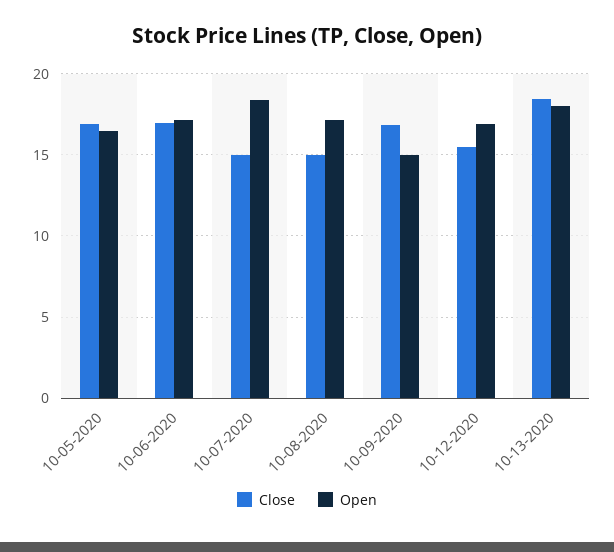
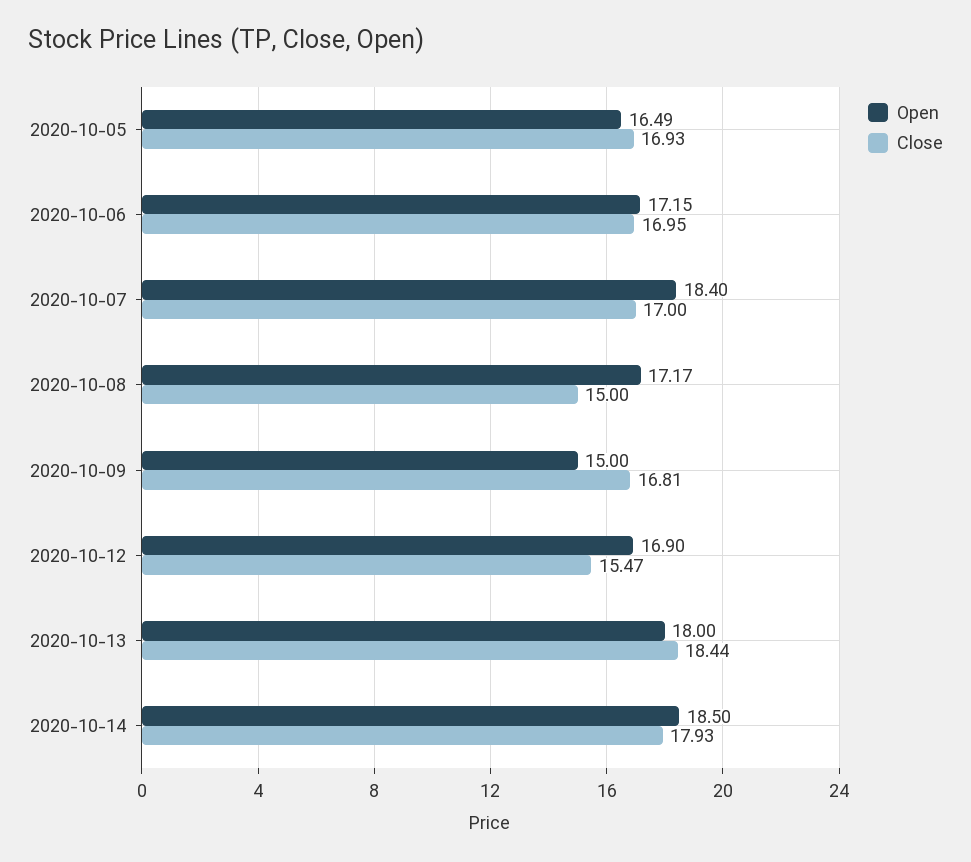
Close, 10-07-2020: 15 -> 17
Open, 2020-10-14: none -> 18.5
Close, 2020-10-14: none -> 17.93

